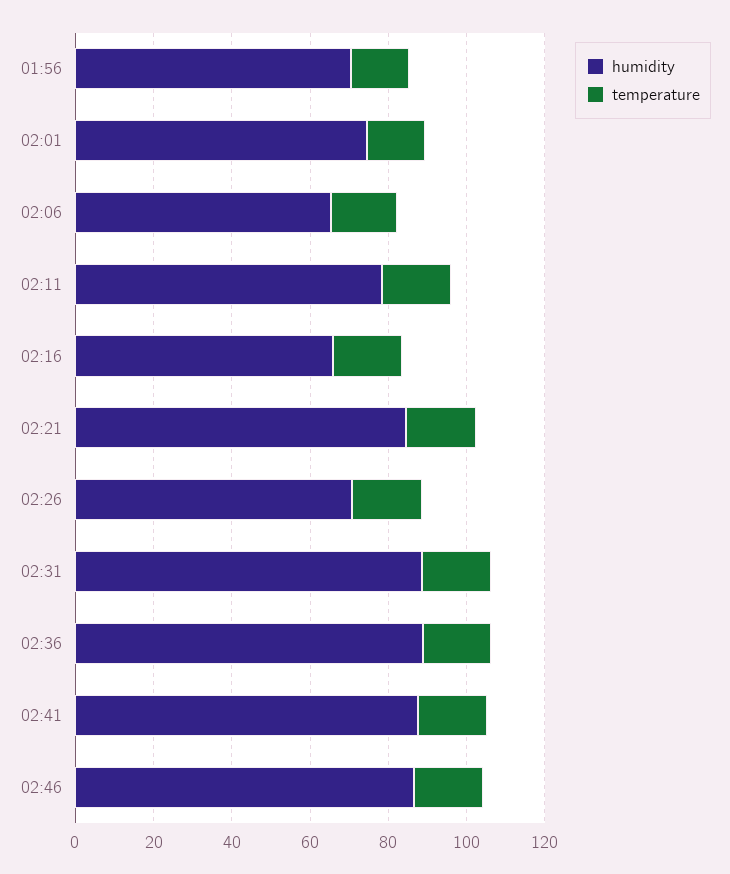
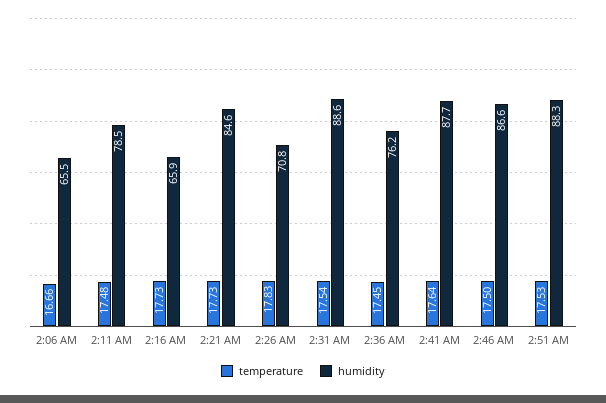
humidity, 01:56: 70 -> none
temperature, 01:56: 15 -> none
humidity, 02:01: 75 -> none
temperature, 02:01: 15 -> none
humidity, 02:36: 90 -> 76.2
temperature, 2:51 AM: none -> 17.53
humidity, 2:51 AM: none -> 88.3

